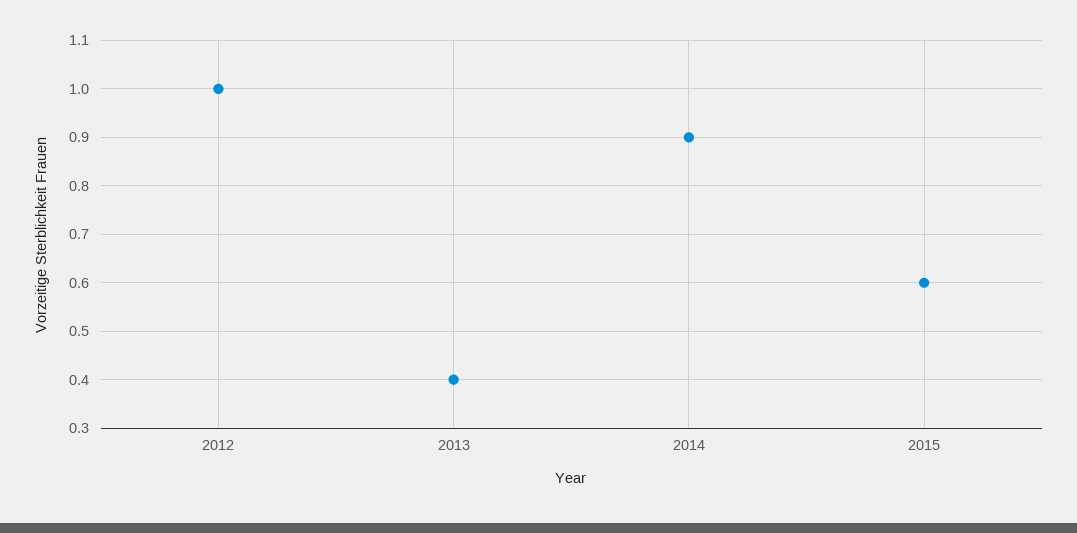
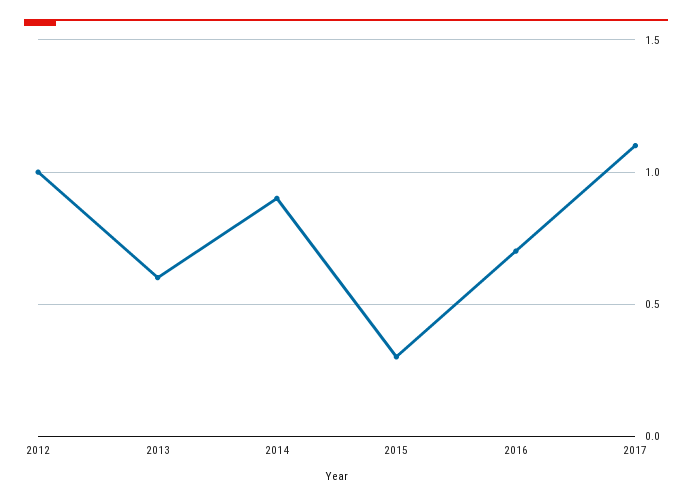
2013: 0.4 -> 0.6
2015: 0.6 -> 0.3
2016: none -> 0.7
2017: none -> 1.1

